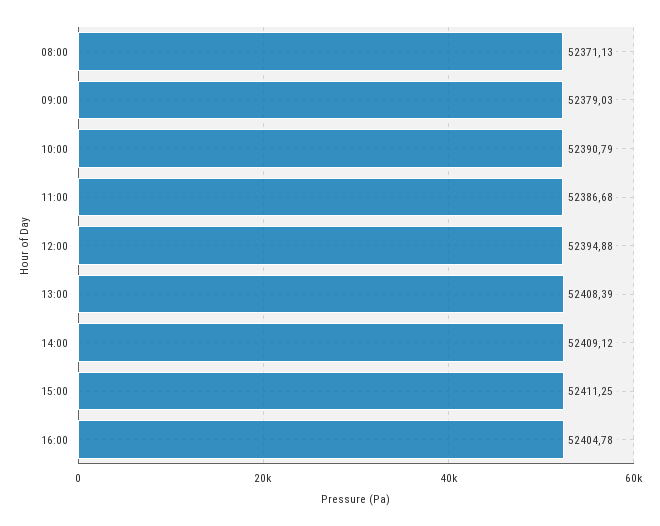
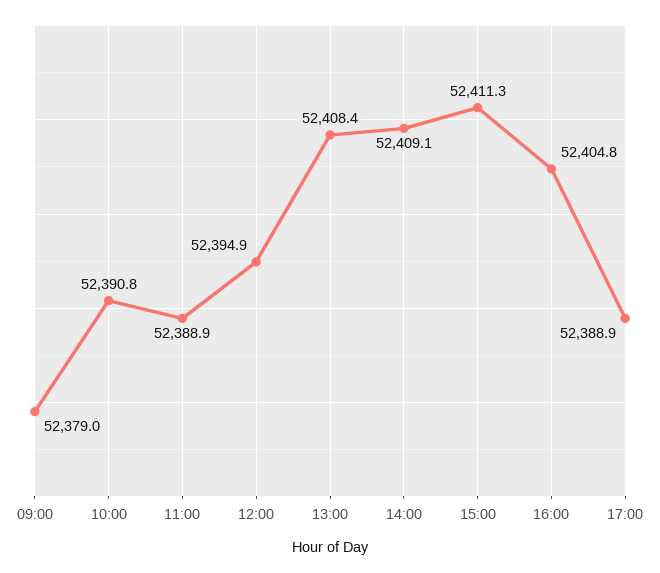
08:00: 52371.13 -> none
11:00: 52386.68 -> 52388.9
17:00: none -> 52388.9

